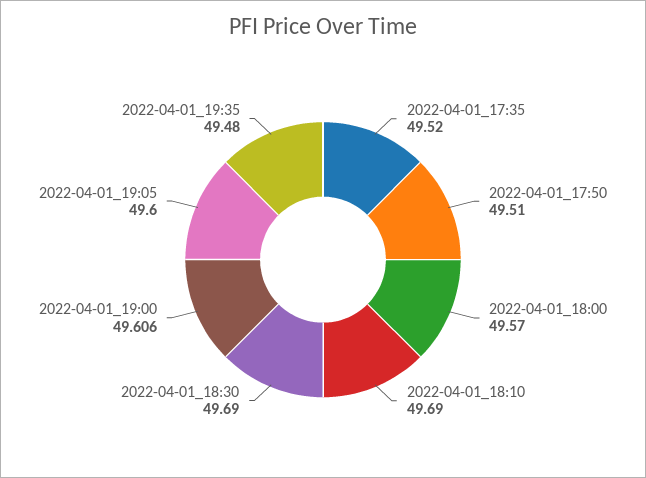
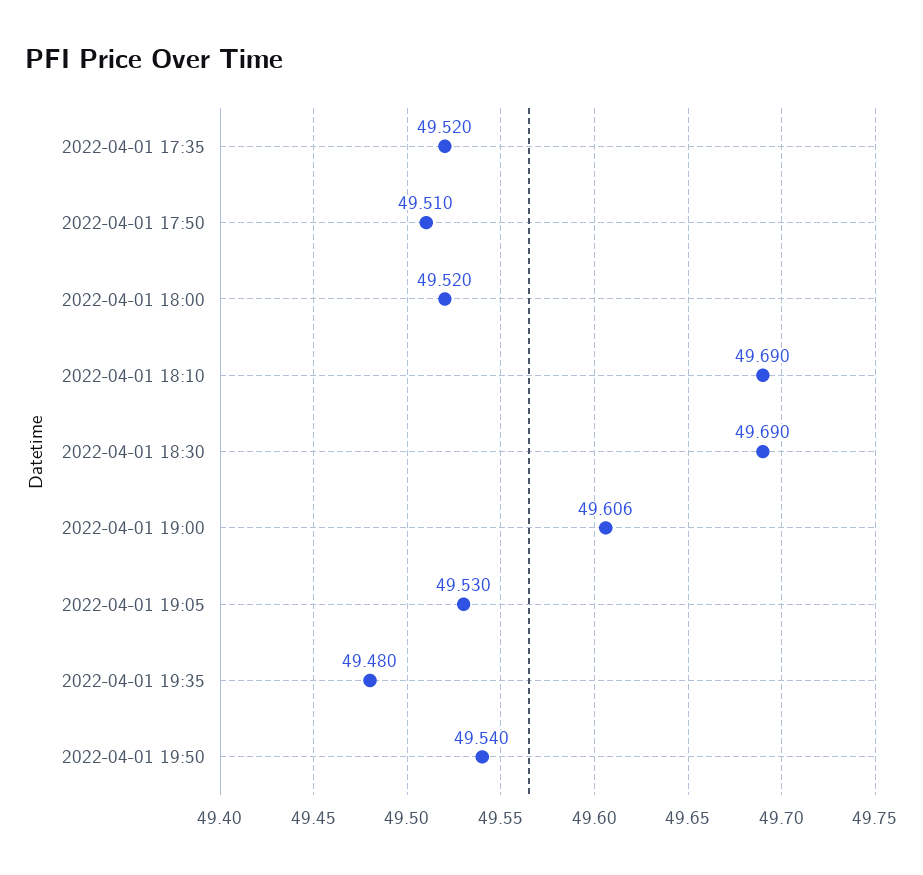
2022-04-01_18:00: 49.57 -> 49.52
2022-04-01_19:05: 49.6 -> 49.53
2022-04-01 19:50: none -> 49.54

